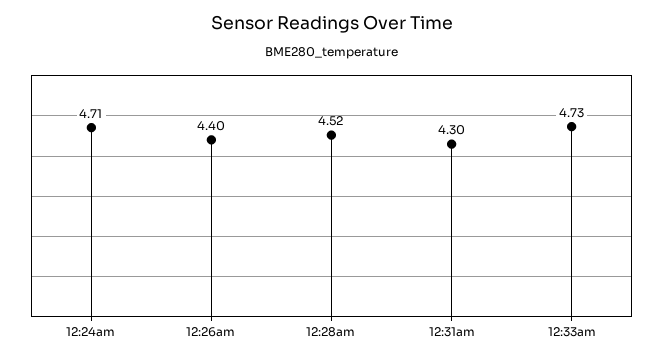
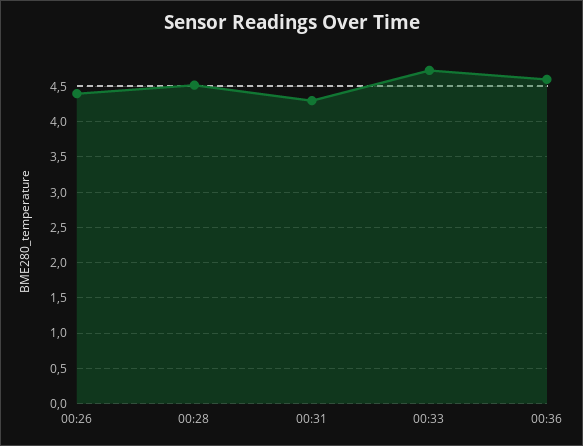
12:24am: 4.71 -> none
00:36: none -> 4.6

